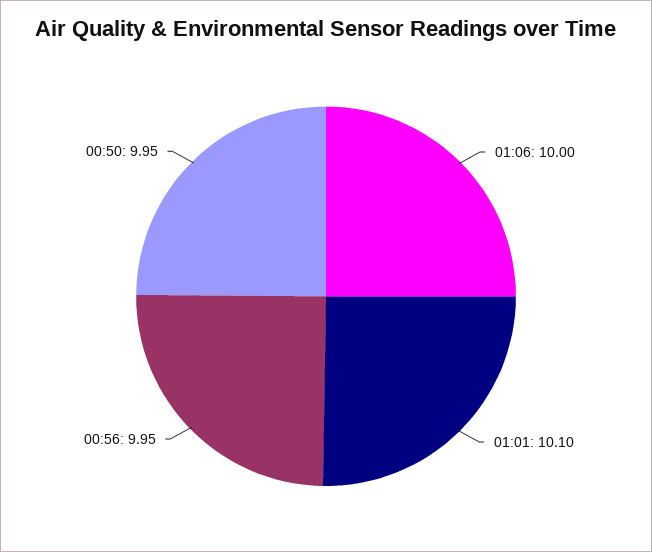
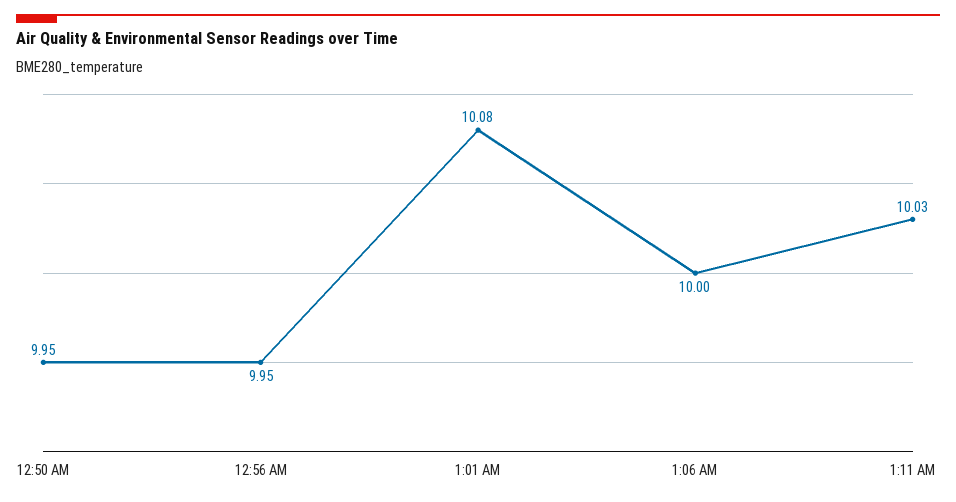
01:01: 10.1 -> 10.08
1:11 AM: none -> 10.03

